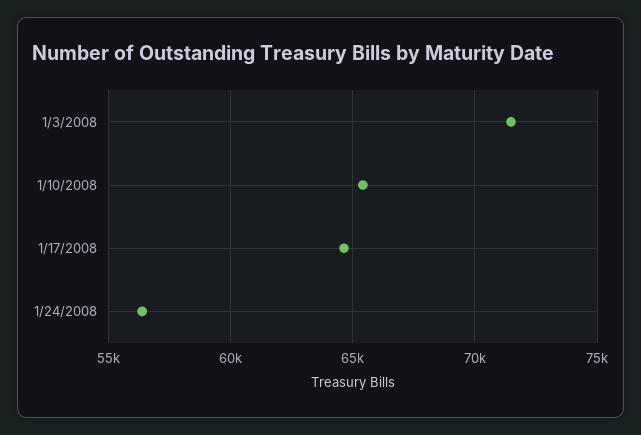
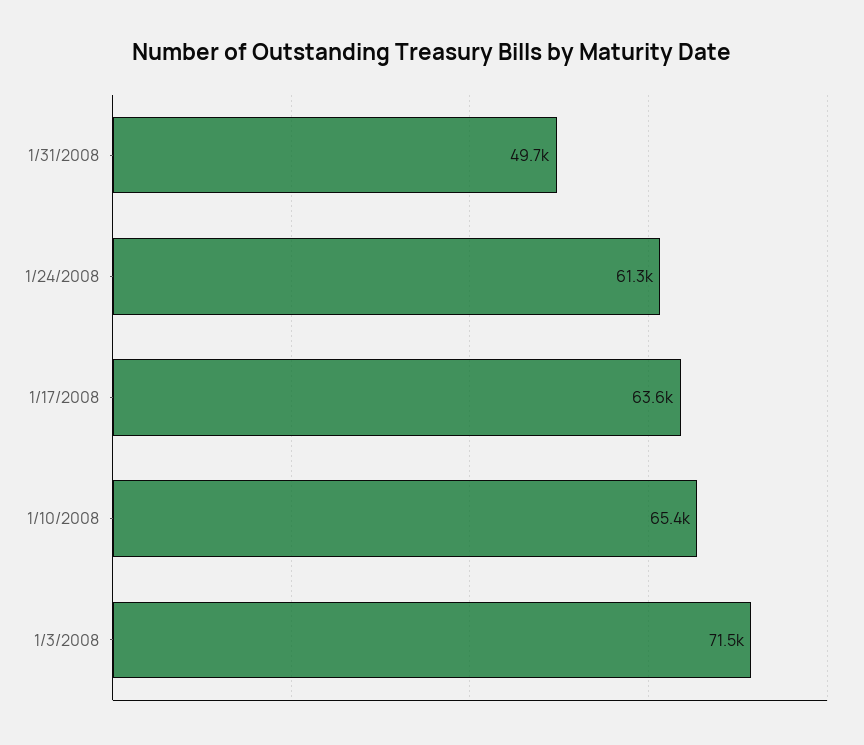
1/17/2008: 64500 -> 63600
1/24/2008: 56500 -> 61300
1/31/2008: none -> 49700

